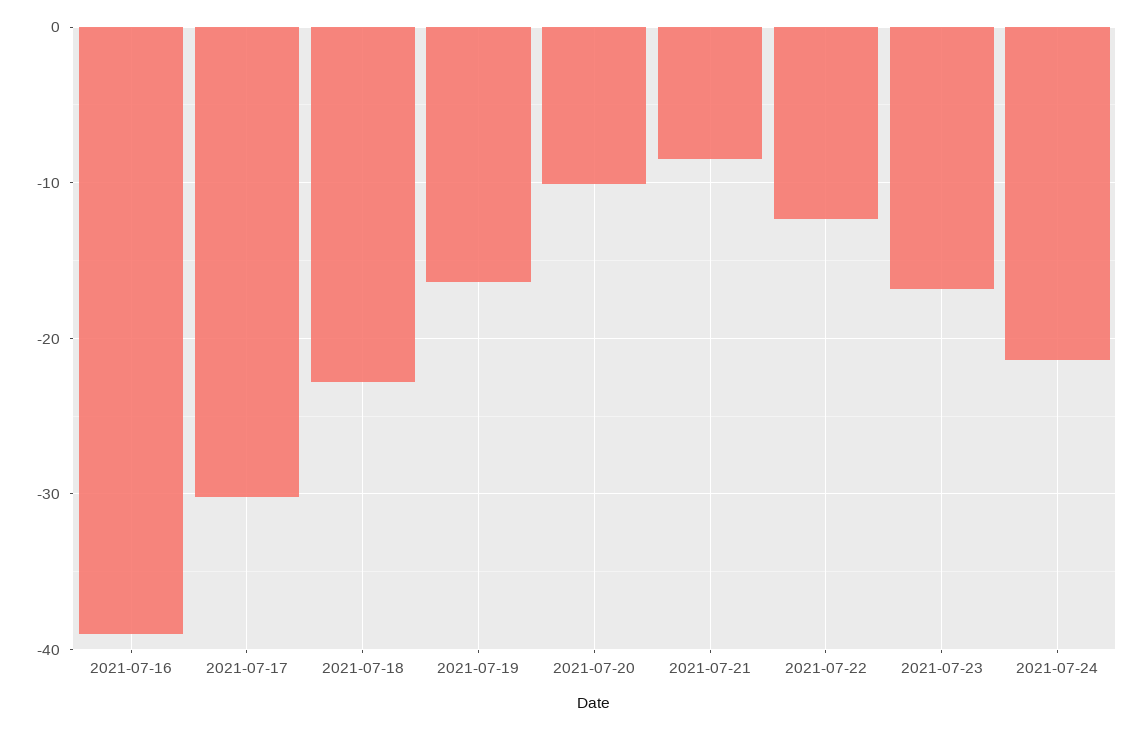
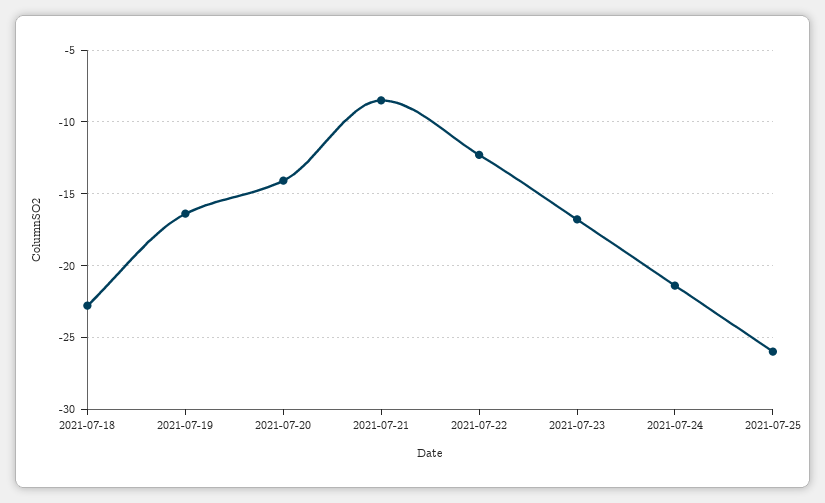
2021-07-16: -39 -> none
2021-07-17: -30 -> none
2021-07-20: -10 -> -14
2021-07-25: none -> -26

